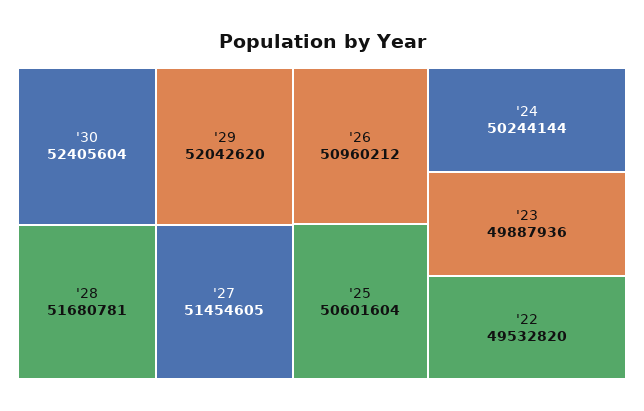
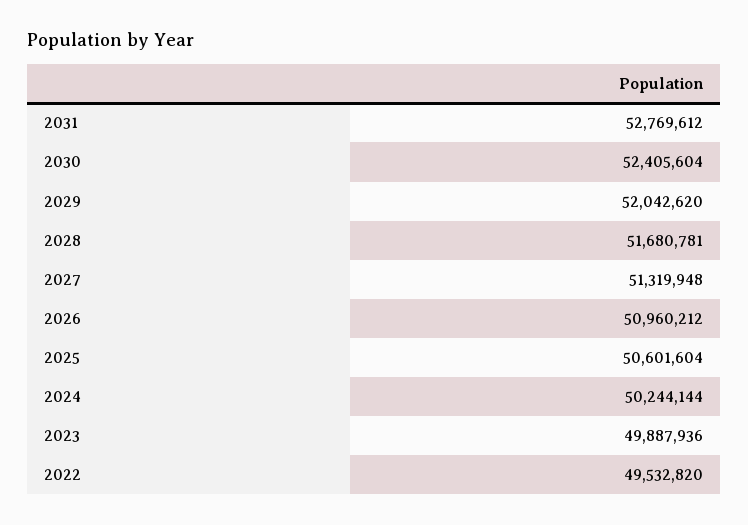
'27: 51454605 -> 51319948
2031: none -> 52769612

